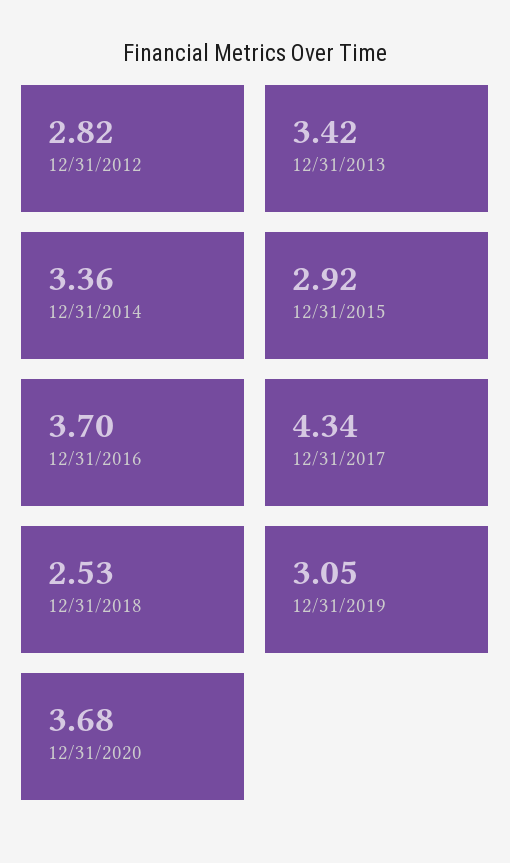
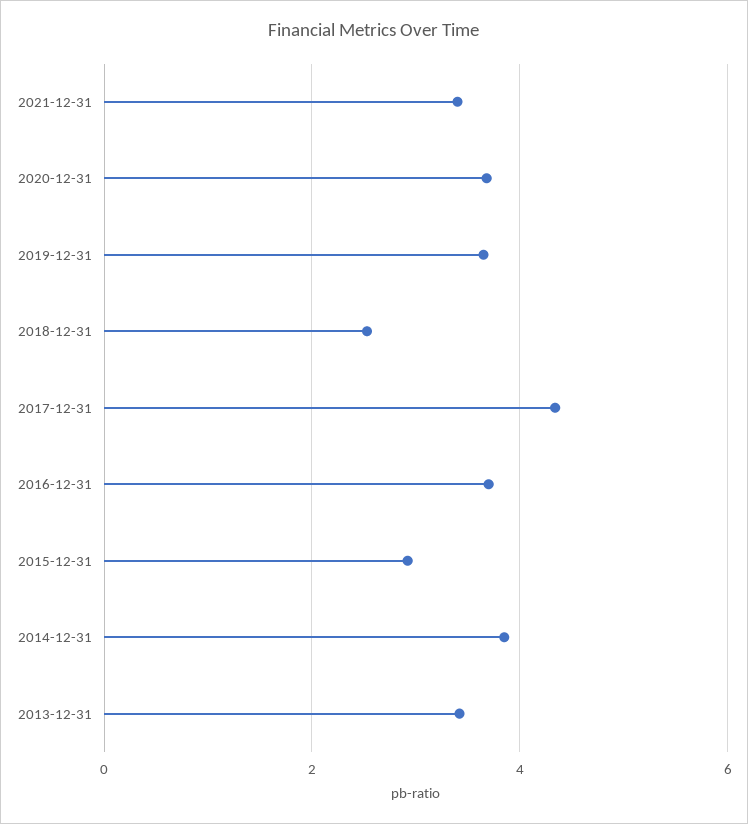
12/31/2012: 2.82 -> none
12/31/2014: 3.36 -> 3.8
12/31/2019: 3.05 -> 3.6
2021-12-31: none -> 3.4

